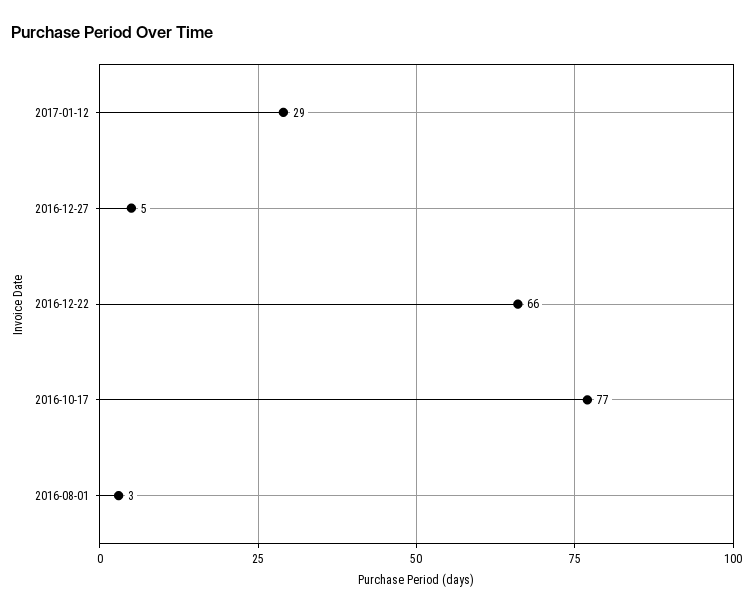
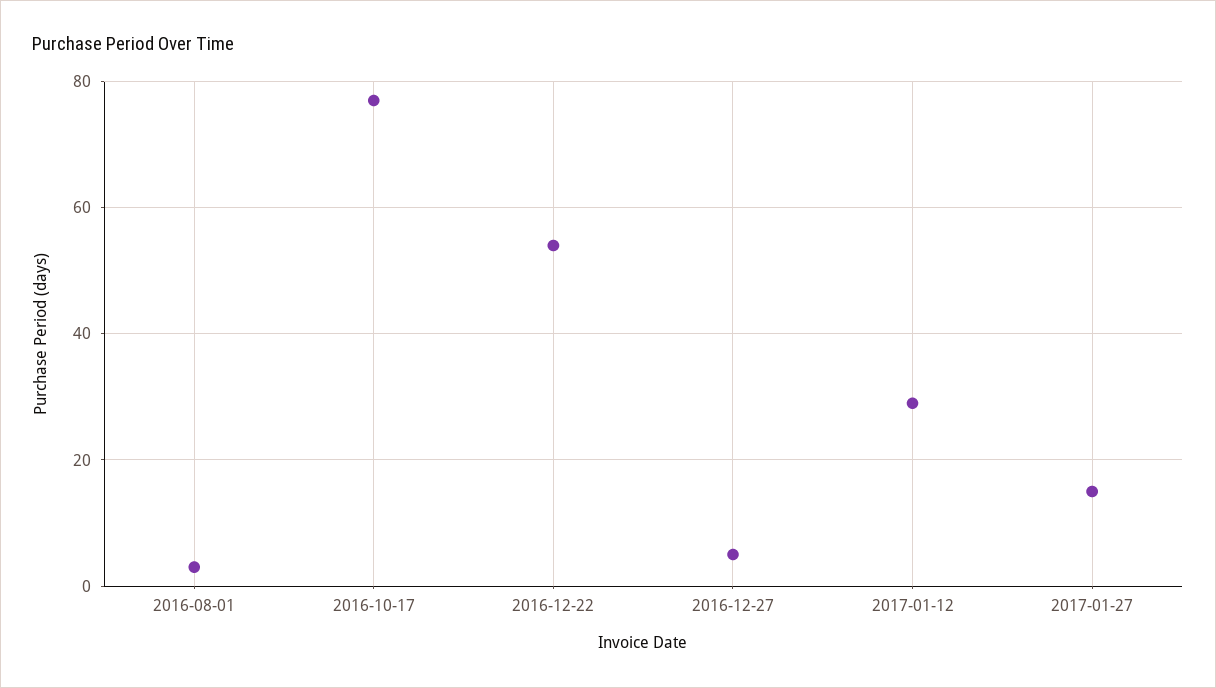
2016-12-22: 66 -> 55
2017-01-27: none -> 15

